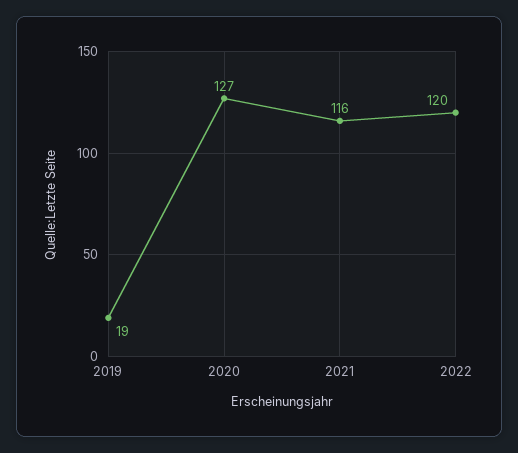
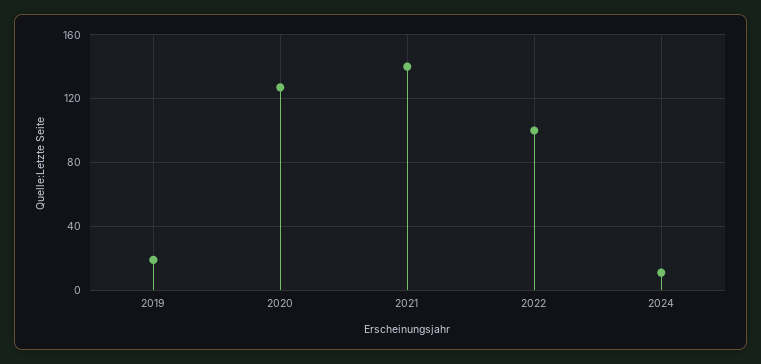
2021: 116 -> 140
2022: 120 -> 100
2024: none -> 10

